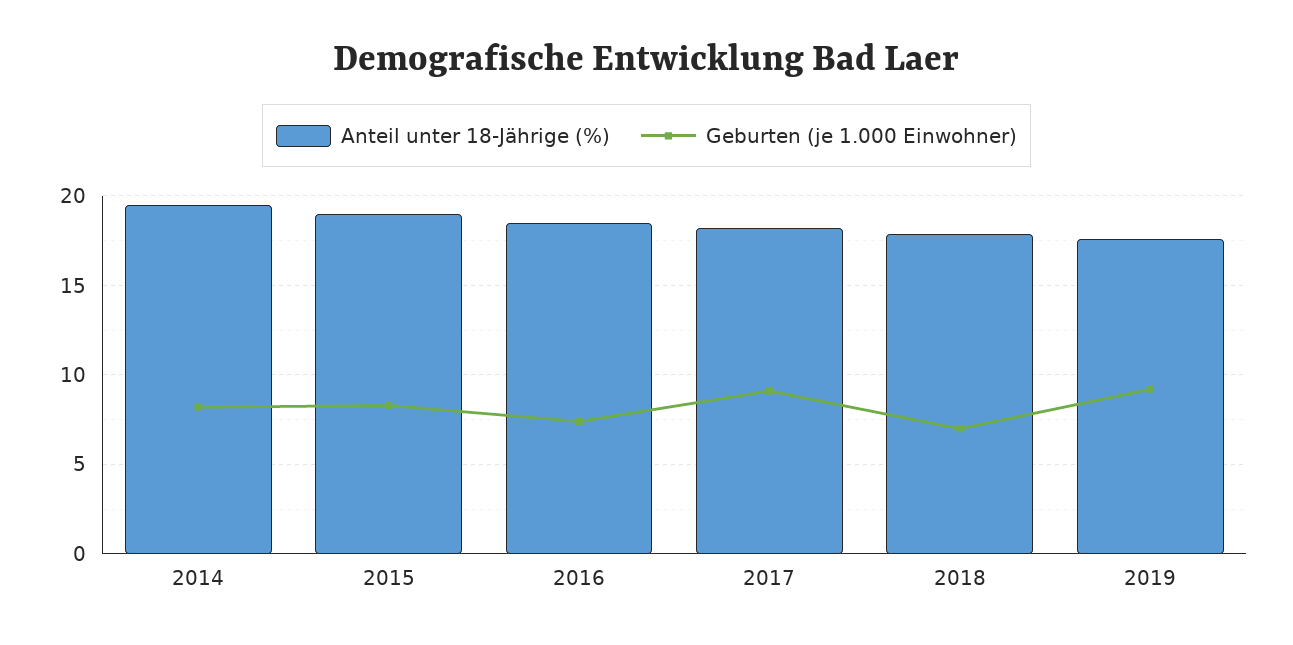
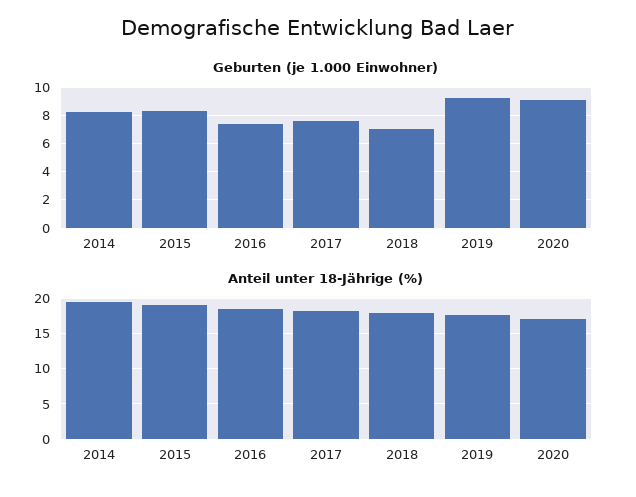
Geburten (je 1.000 Einwohner), 2017: 9 -> 7.5
Geburten (je 1.000 Einwohner), 2020: none -> 9
Anteil unter 18-Jährige (%), 2020: none -> 17

